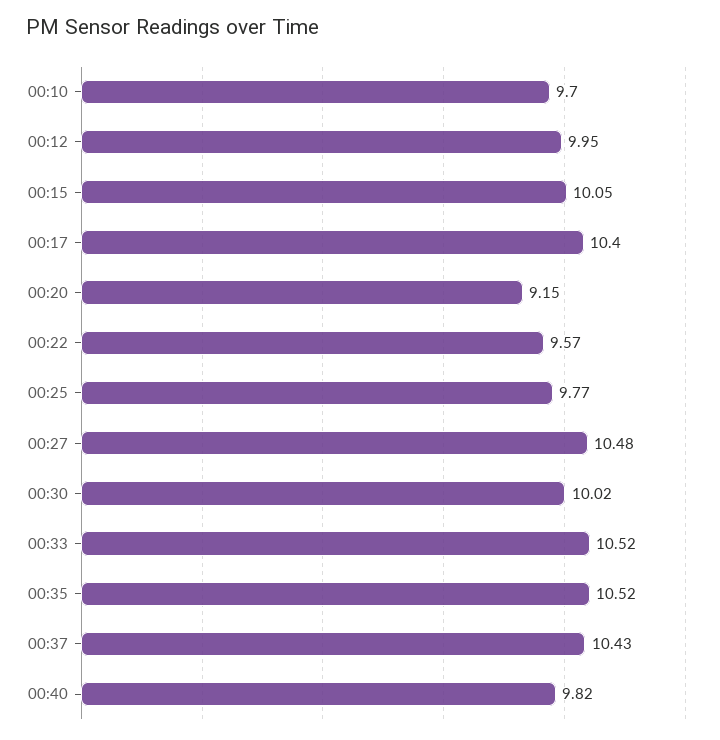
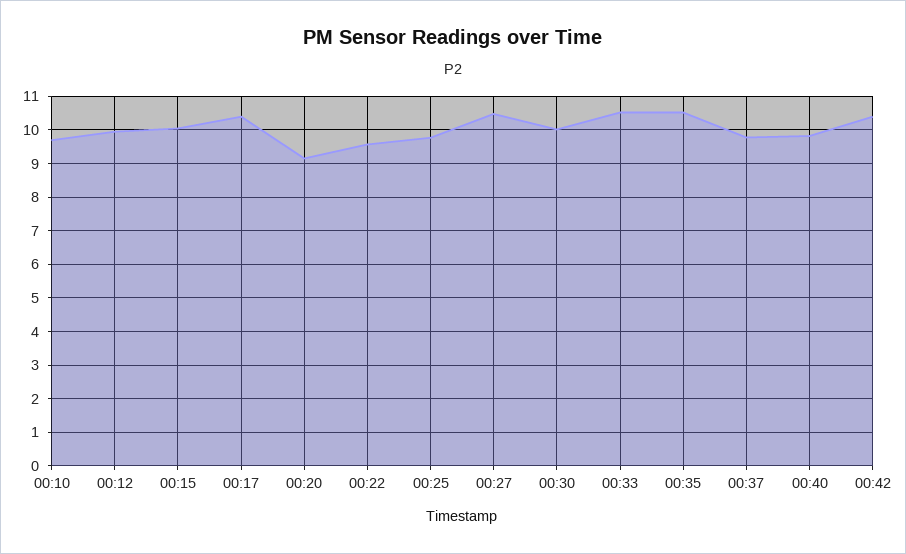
00:37: 10.43 -> 9.8
00:42: none -> 10.4

